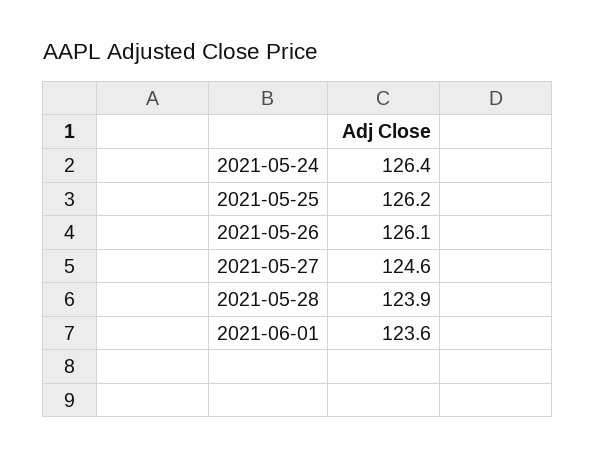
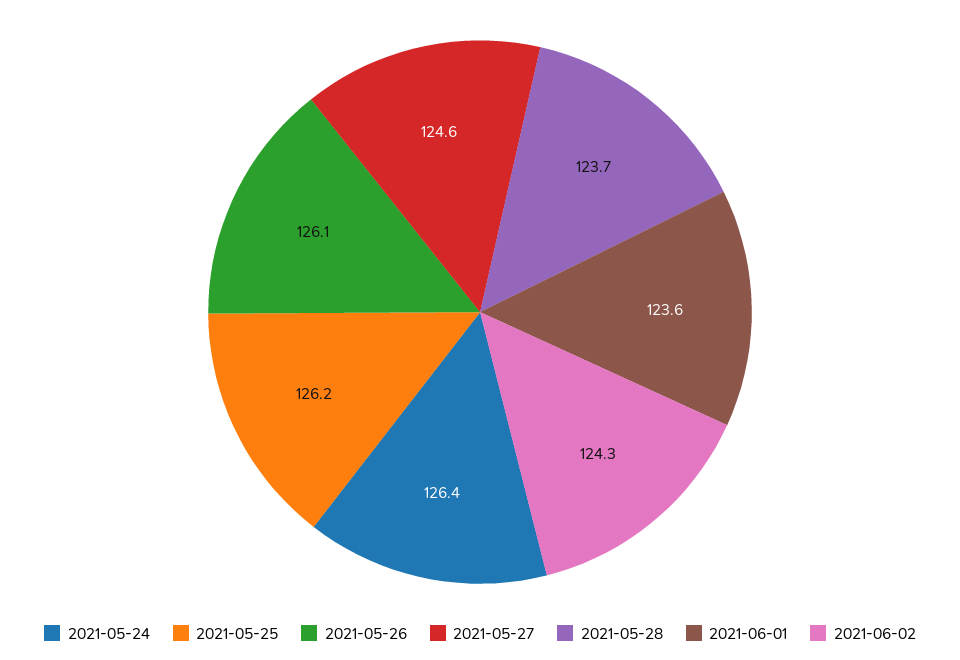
2021-05-28: 123.9 -> 123.7
2021-06-02: none -> 124.3

